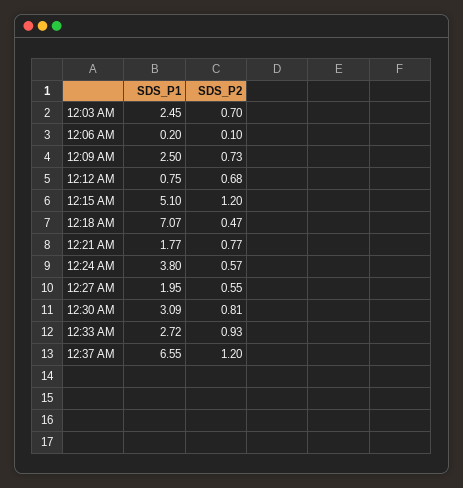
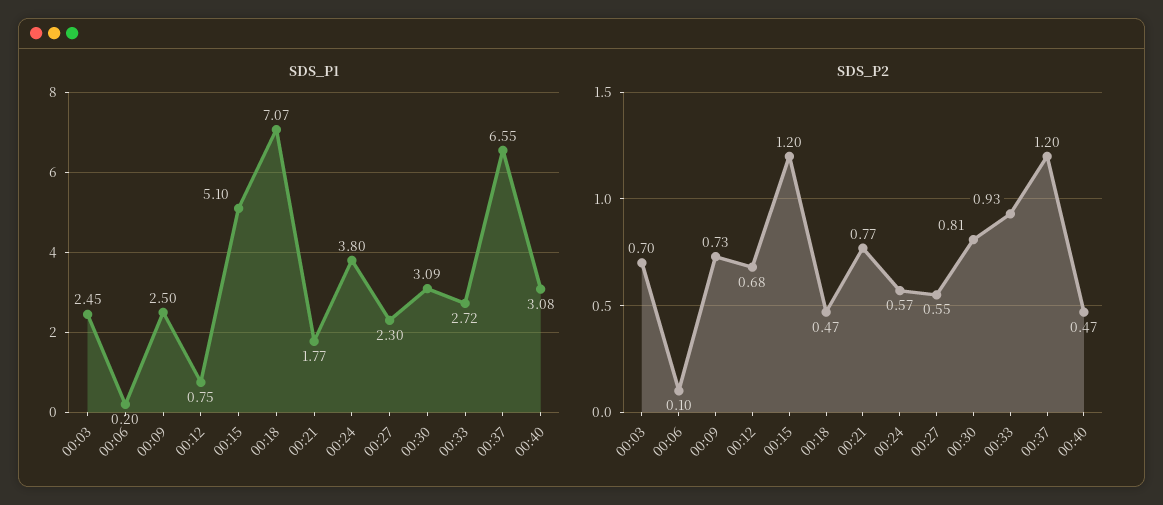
SDS_P1, 12:27 AM: 1.95 -> 2.3
SDS_P1, 00:40: none -> 3.08
SDS_P2, 00:40: none -> 0.47

